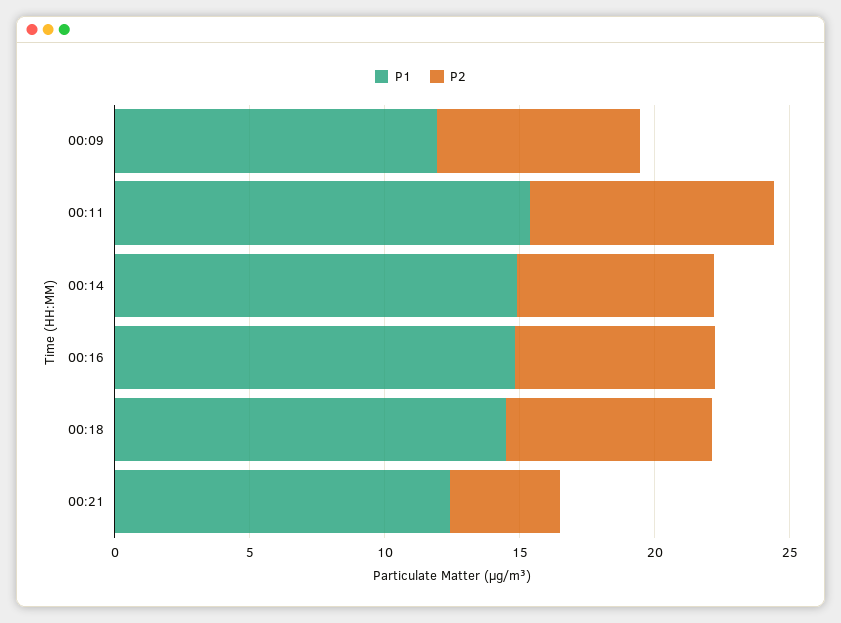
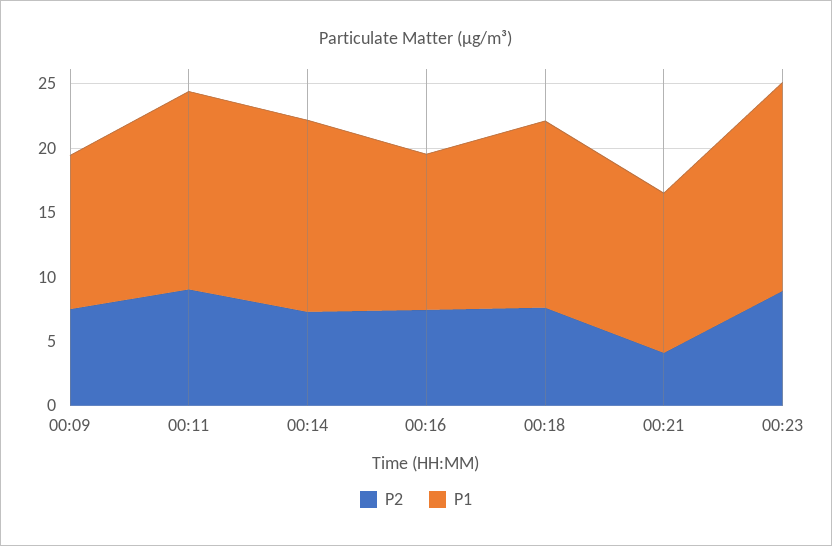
P1, 00:16: 15 -> 12
P2, 00:23: none -> 9
P1, 00:23: none -> 16

